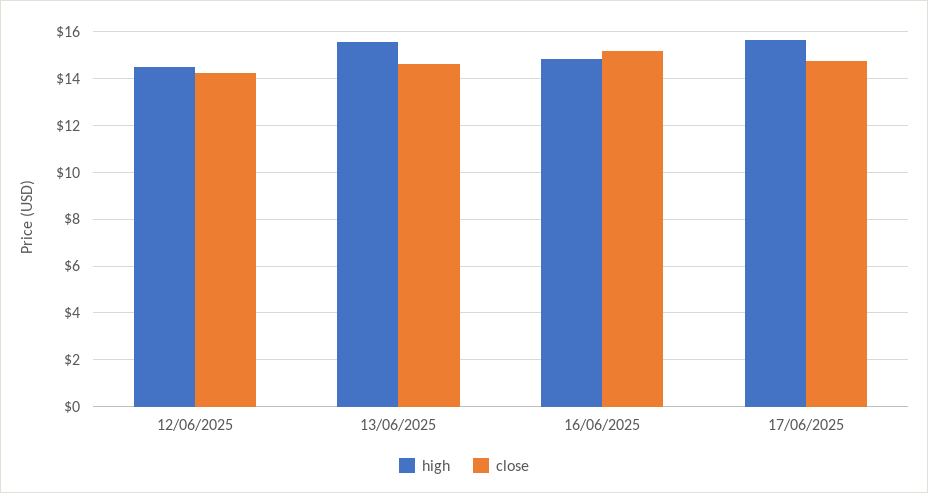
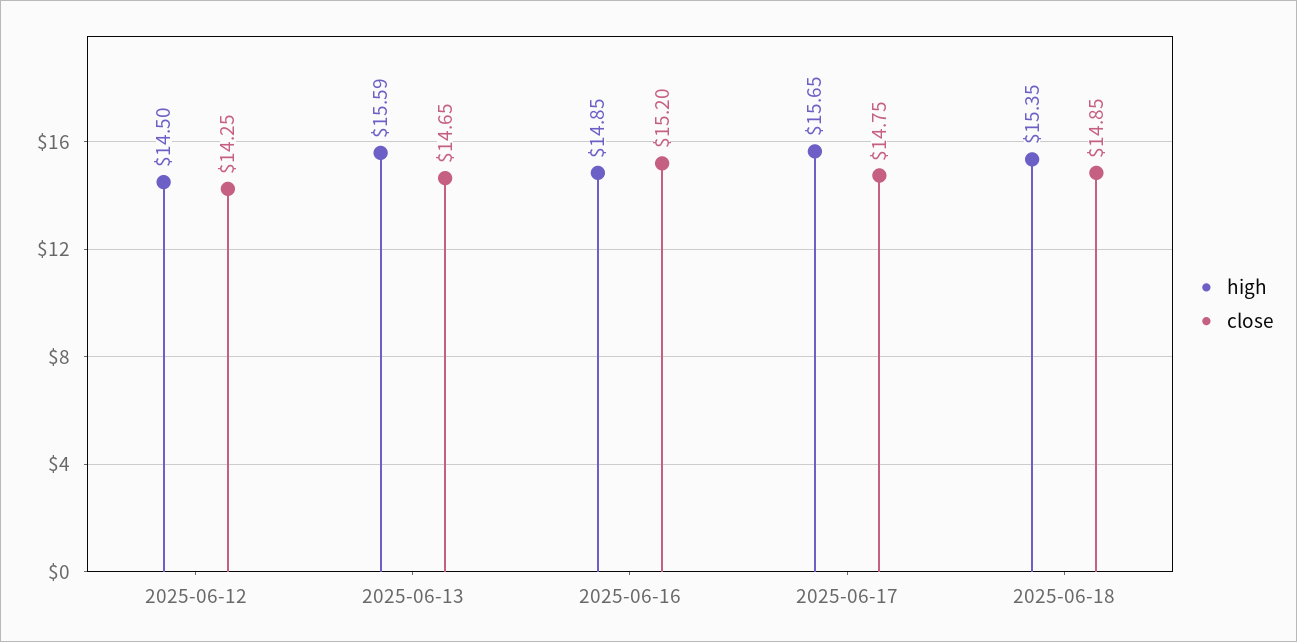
high, 2025-06-18: none -> 15.35
close, 2025-06-18: none -> 14.85

